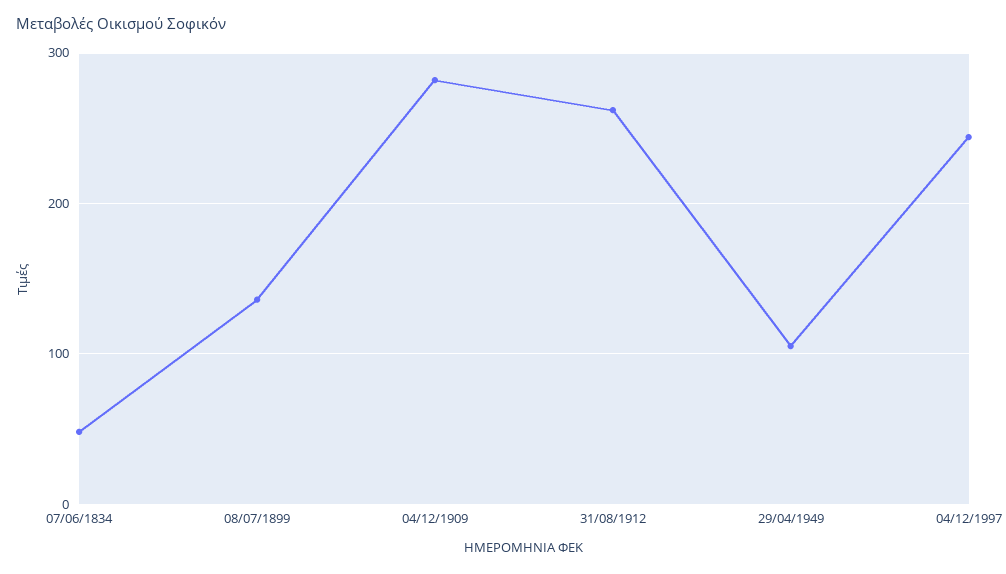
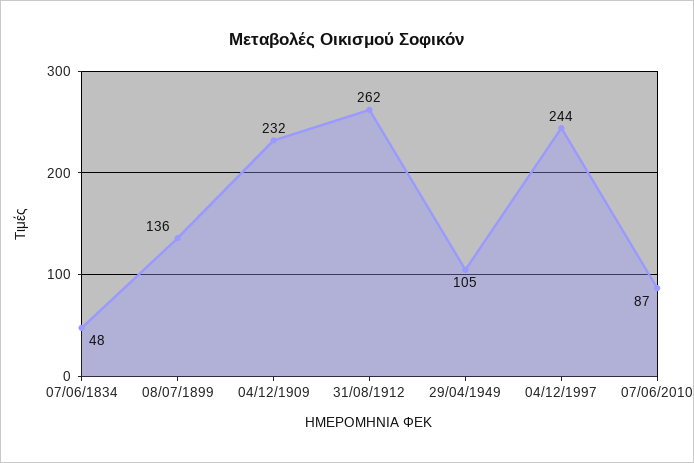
04/12/1909: 280 -> 232
07/06/2010: none -> 87

